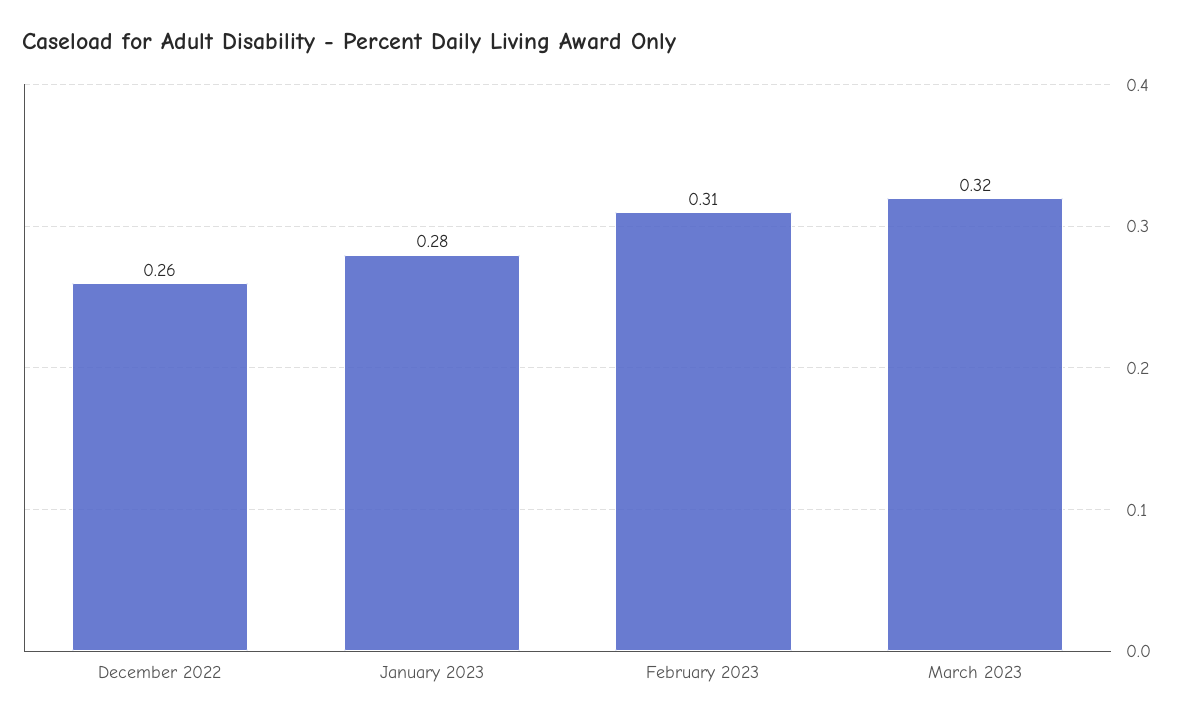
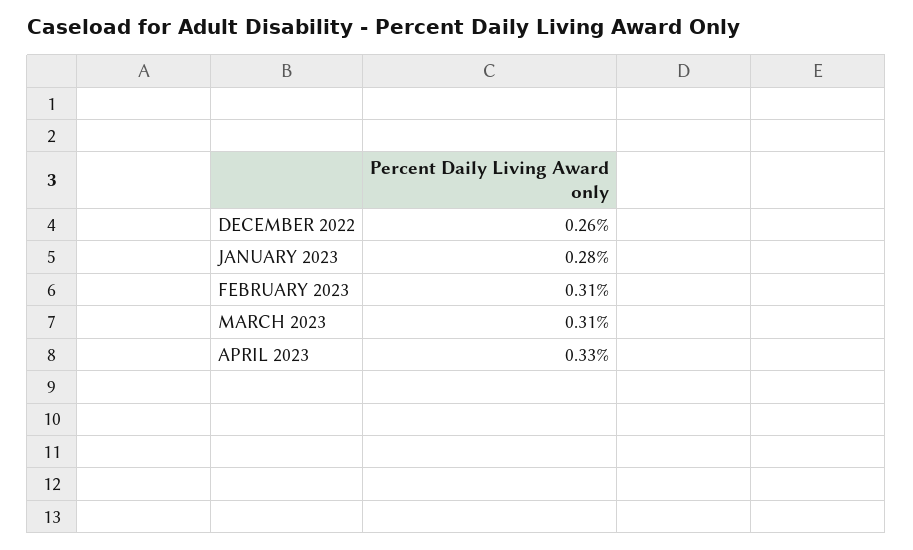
March 2023: 0.32 -> 0.31
APRIL 2023: none -> 0.33

